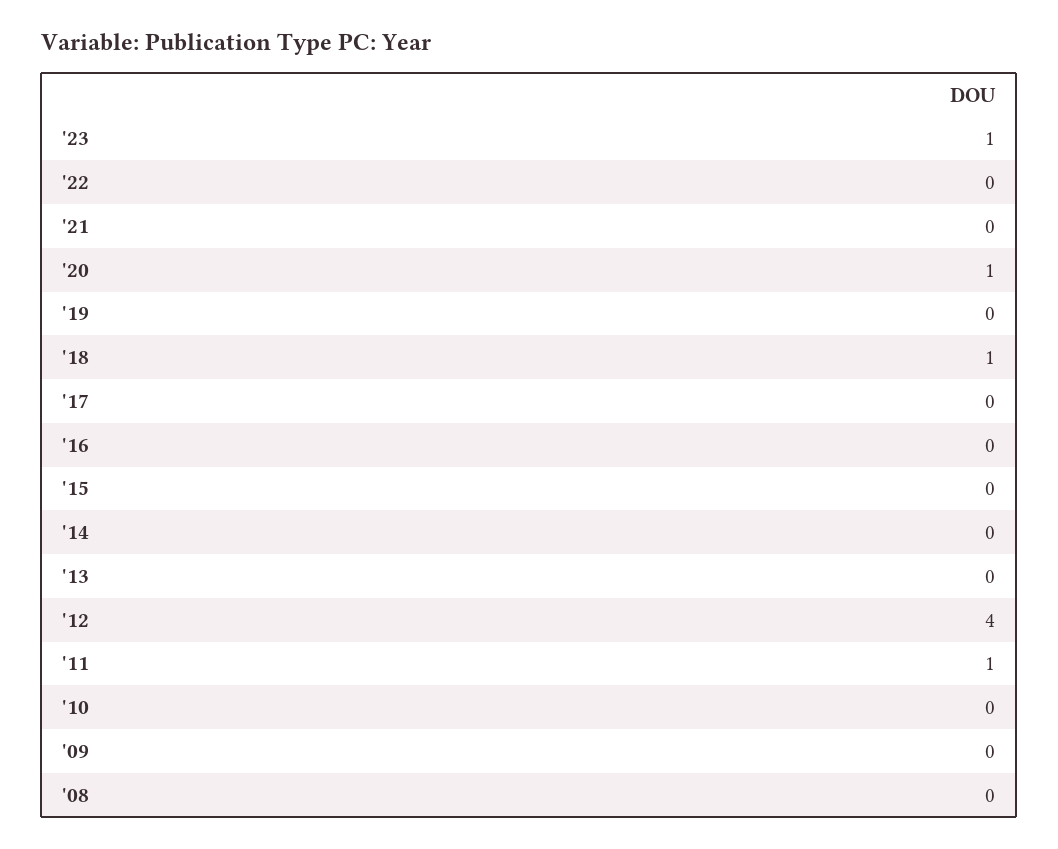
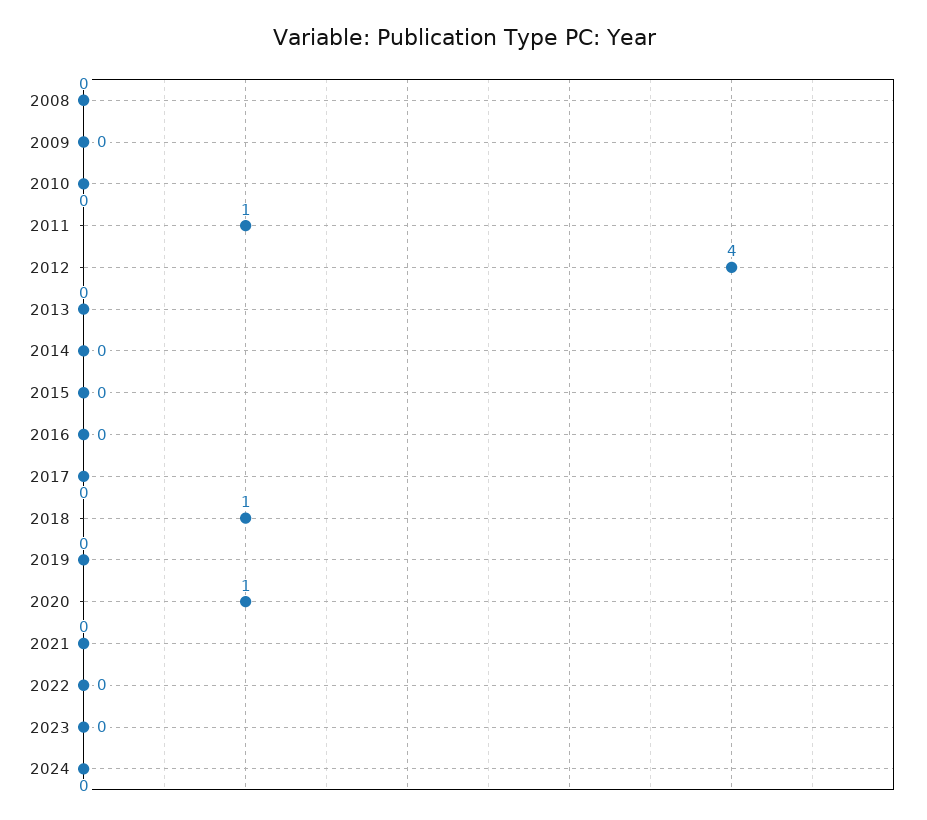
'23: 1 -> 0
2024: none -> 0

